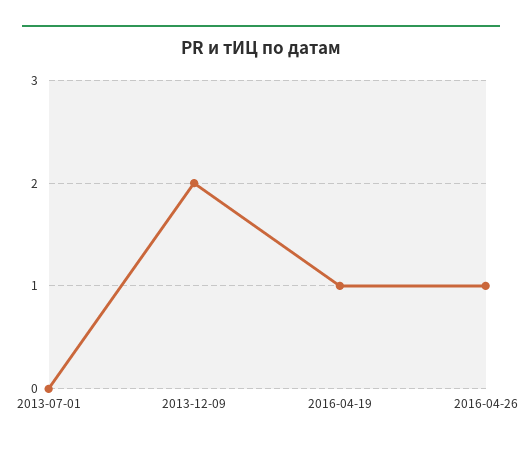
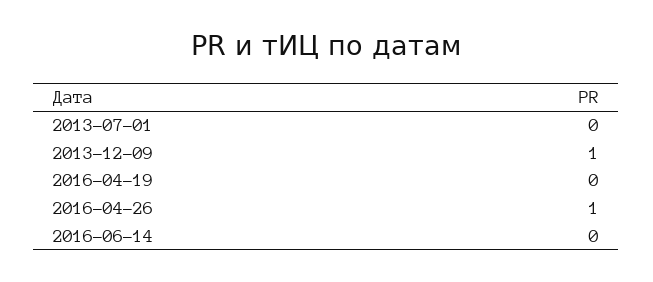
2013-12-09: 2 -> 1
2016-04-19: 1 -> 0
2016-06-14: none -> 0

